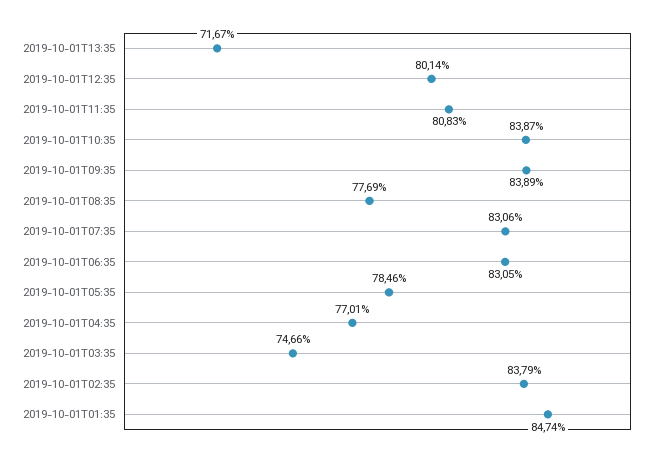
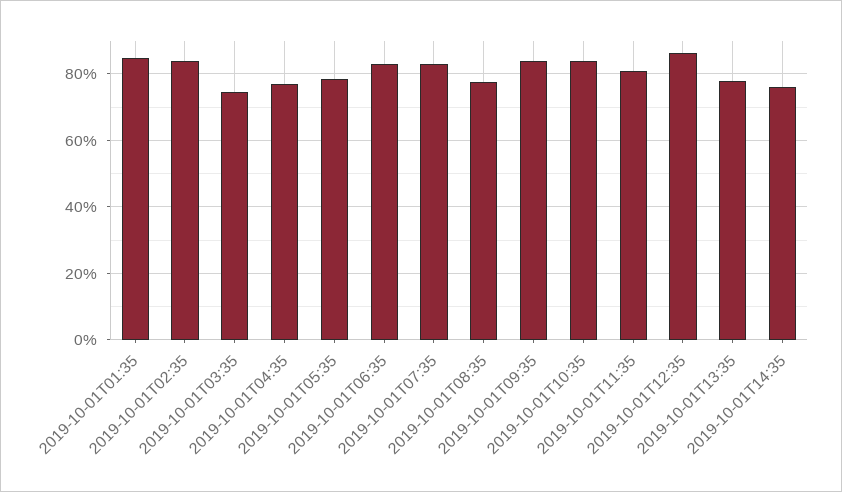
2019-10-01T13:35: 71.67 -> 78
2019-10-01T12:35: 80.14 -> 86
2019-10-01T14:35: none -> 76

